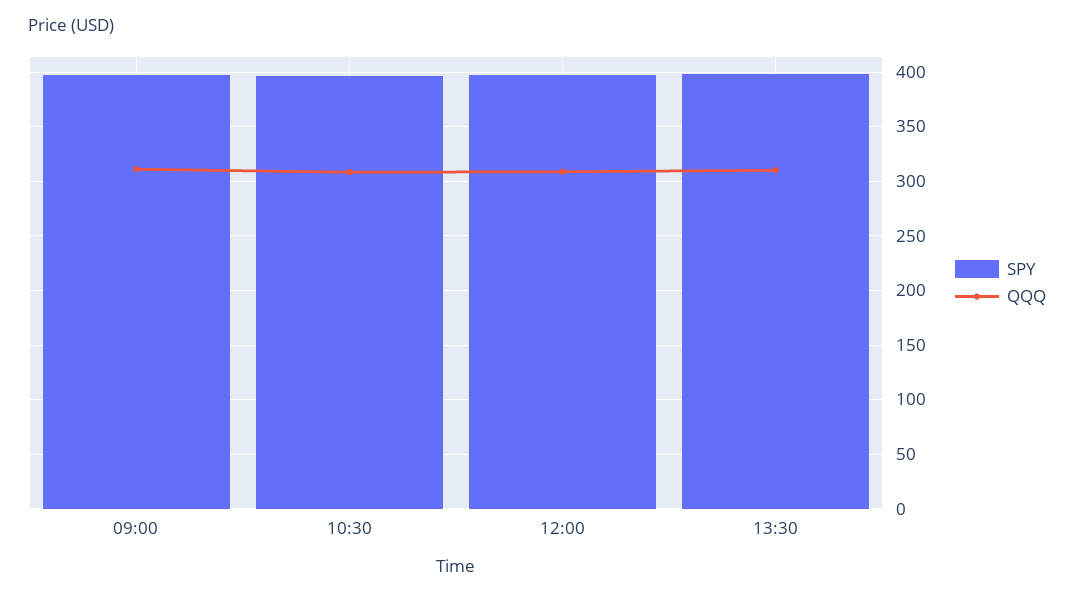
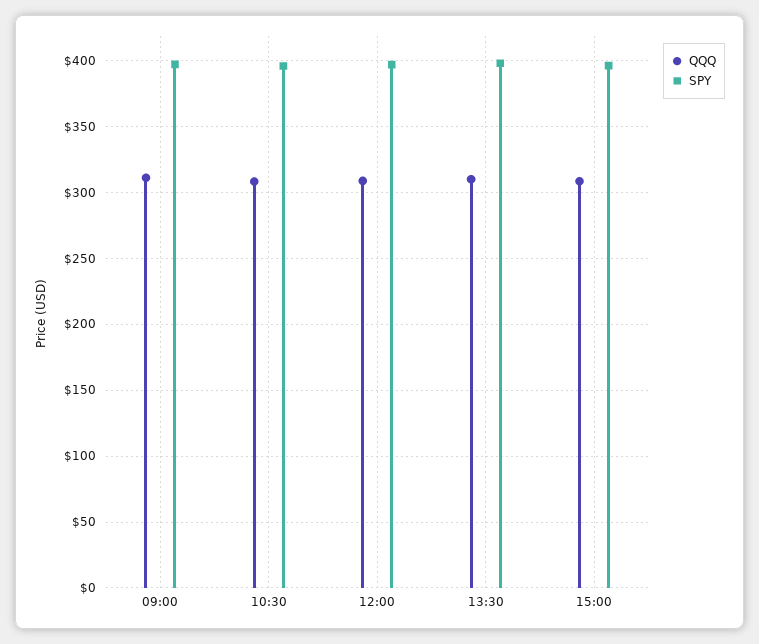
QQQ, 15:00: none -> 310
SPY, 15:00: none -> 395

